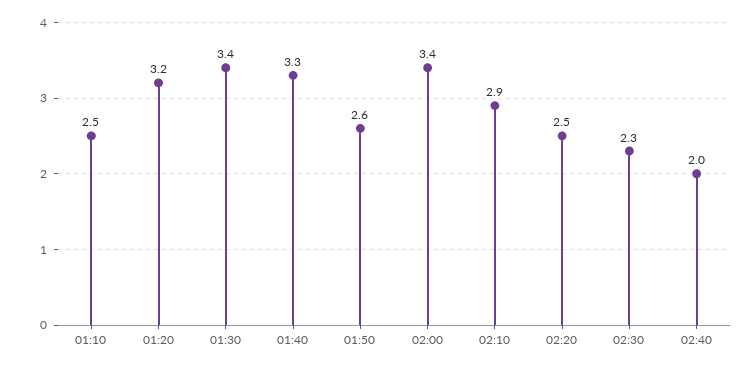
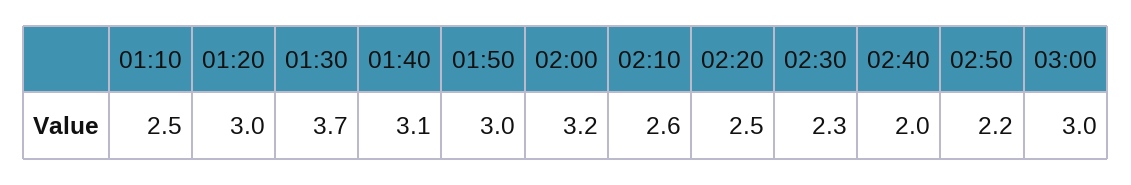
01:20: 3.2 -> 3
01:30: 3.4 -> 3.7
01:40: 3.3 -> 3.1
01:50: 2.6 -> 3
02:00: 3.4 -> 3.2
02:10: 2.9 -> 2.6
02:50: none -> 2.2
03:00: none -> 3

